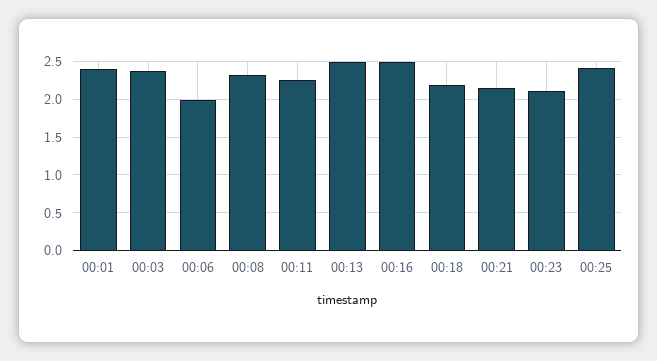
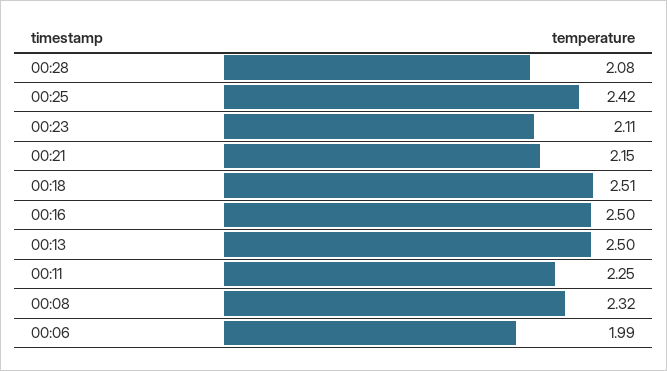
00:01: 2.4 -> none
00:03: 2.4 -> none
00:18: 2.2 -> 2.51
00:28: none -> 2.08

